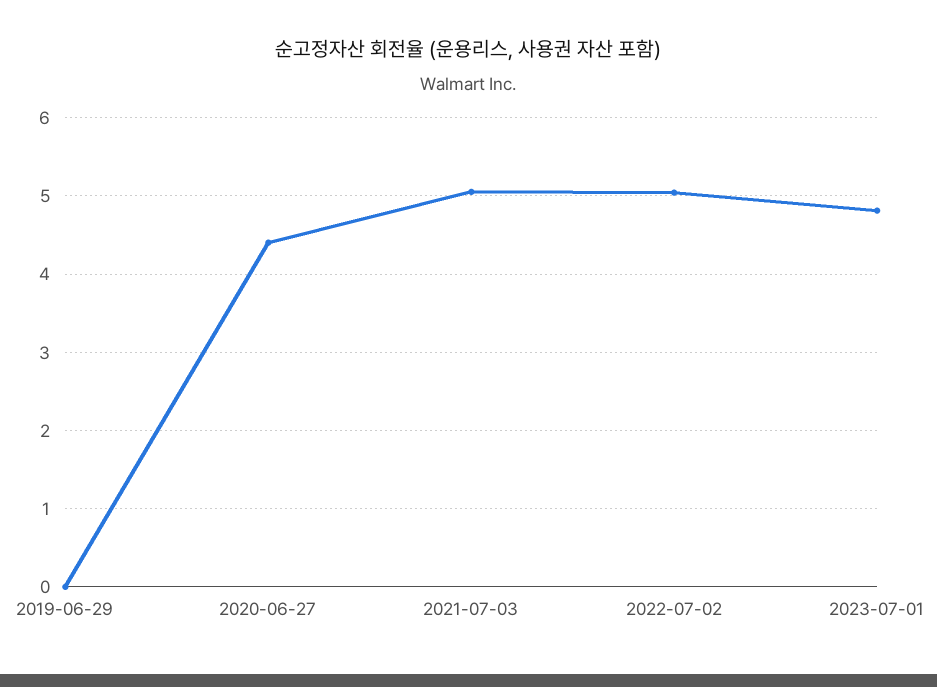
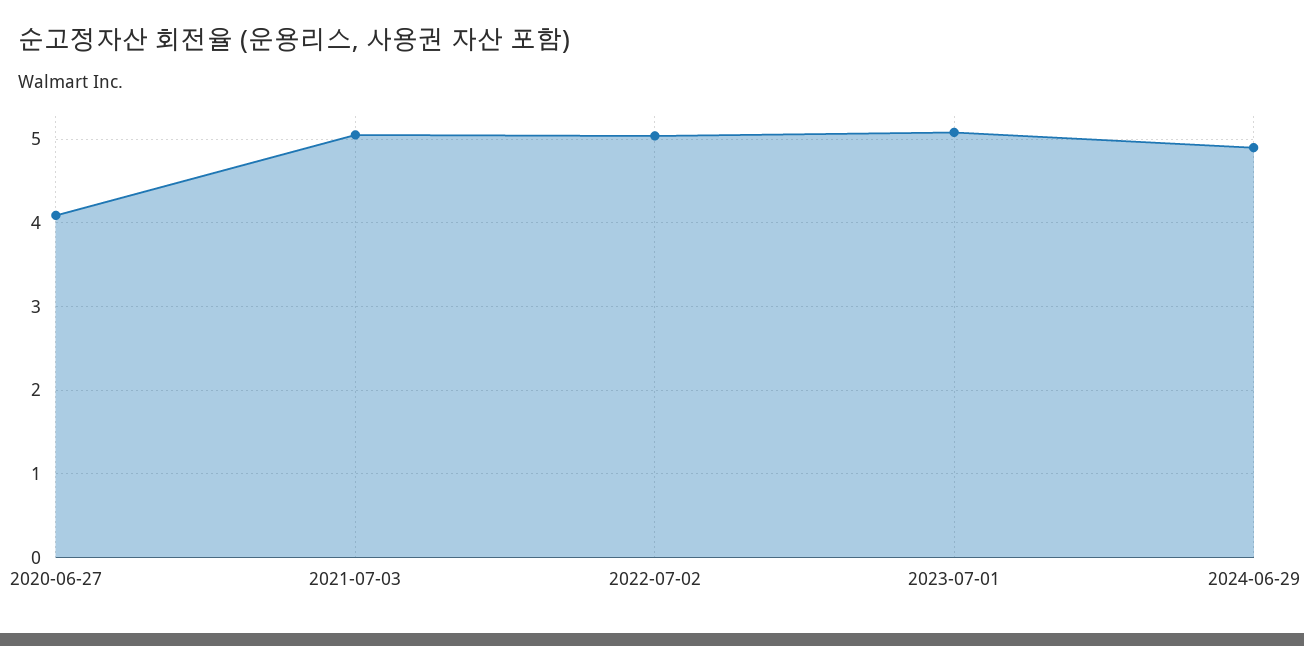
2019-06-29: 0 -> none
2020-06-27: 4.4 -> 4.1
2023-07-01: 4.8 -> 5.1
2024-06-29: none -> 4.9

